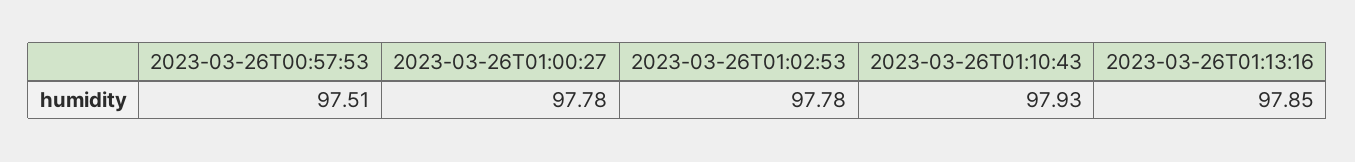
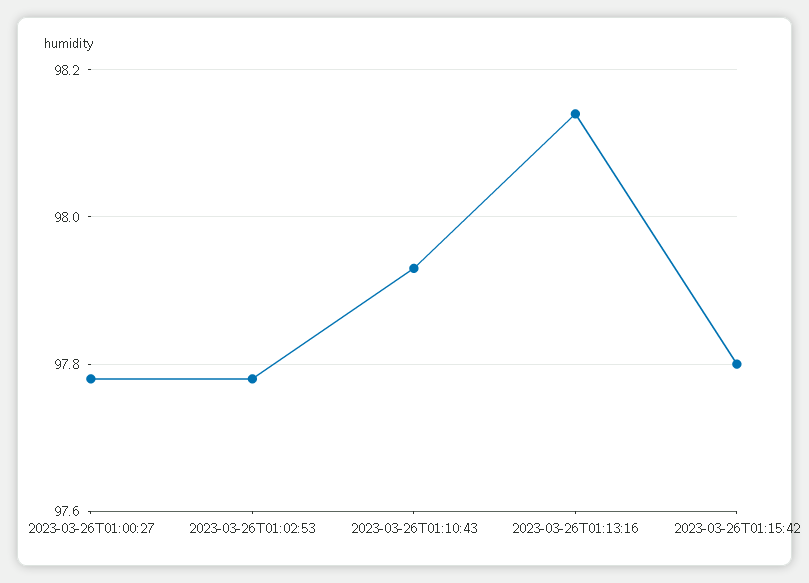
2023-03-26T00:57:53: 97.51 -> none
2023-03-26T01:13:16: 97.85 -> 98.15
2023-03-26T01:15:42: none -> 97.8

